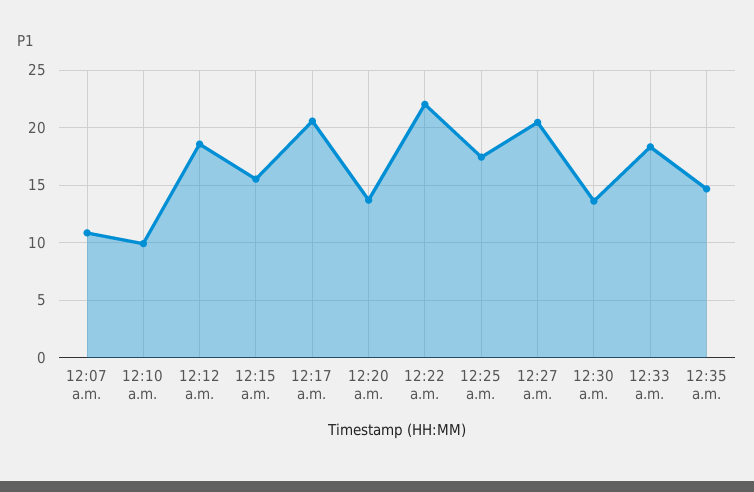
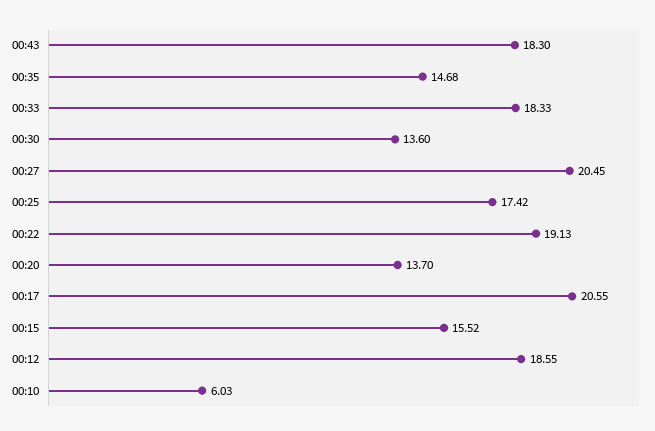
12:07 a.m.: 11 -> none
12:10 a.m.: 10 -> 6.03
12:22 a.m.: 22 -> 19.13
00:43: none -> 18.3

